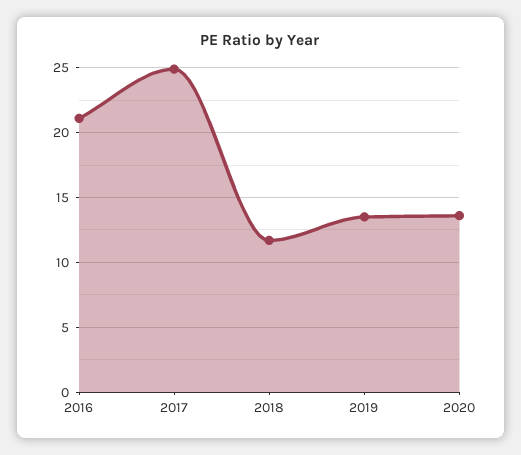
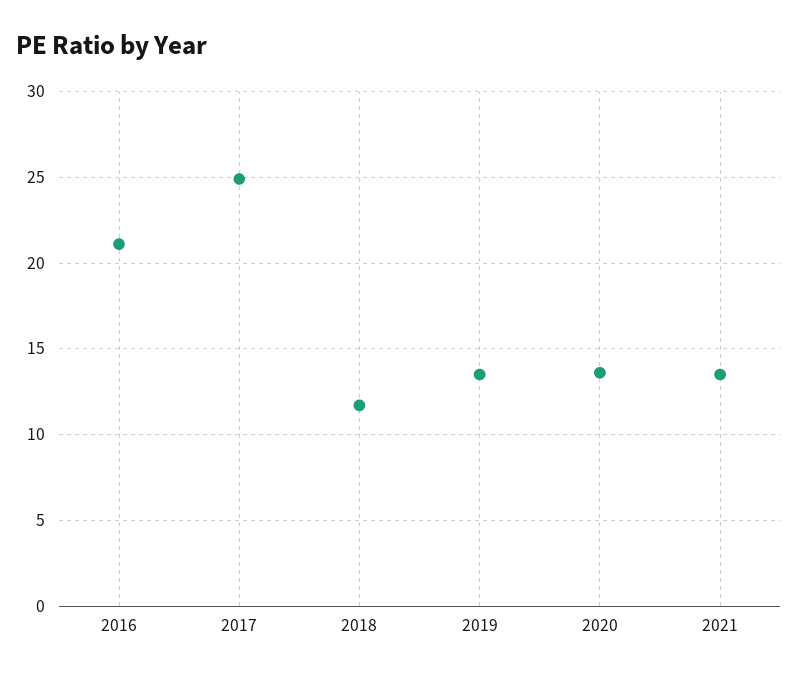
2021: none -> 13.5

